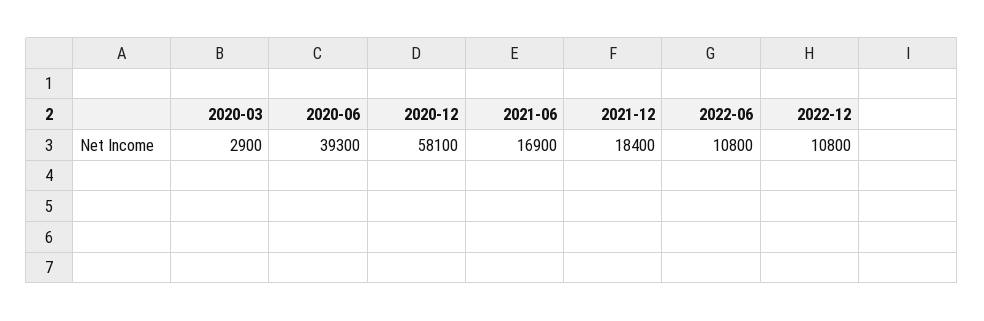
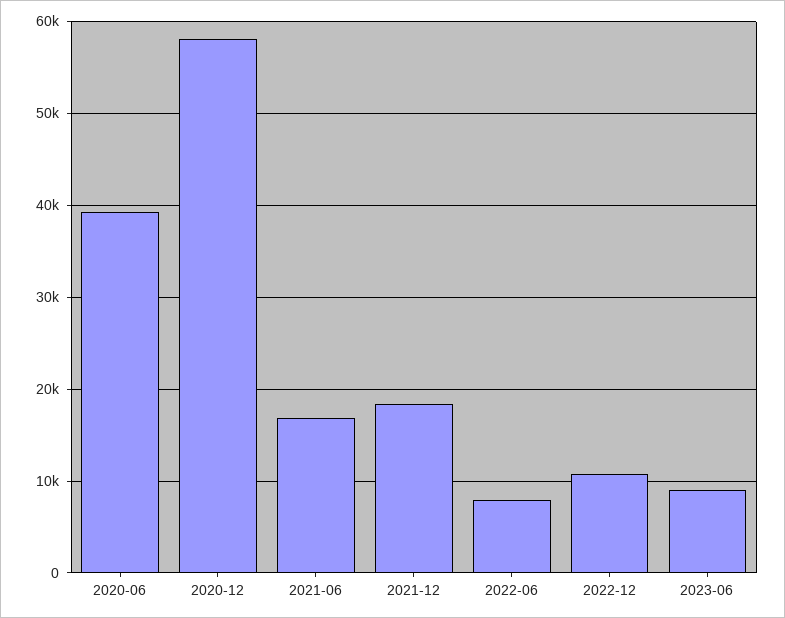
2020-03: 2900 -> none
2022-06: 10800 -> 8000
2023-06: none -> 9000

